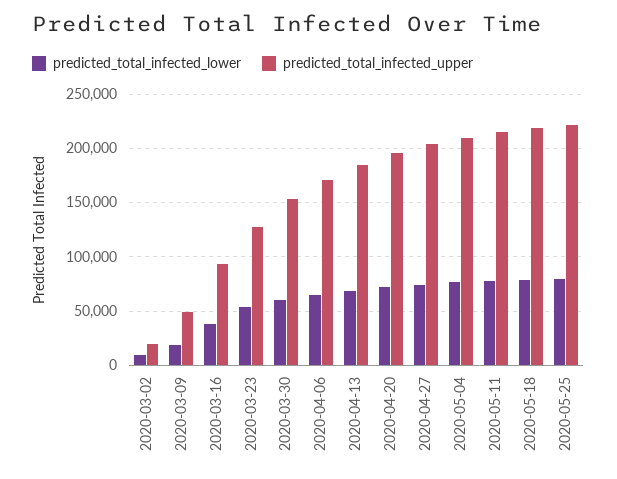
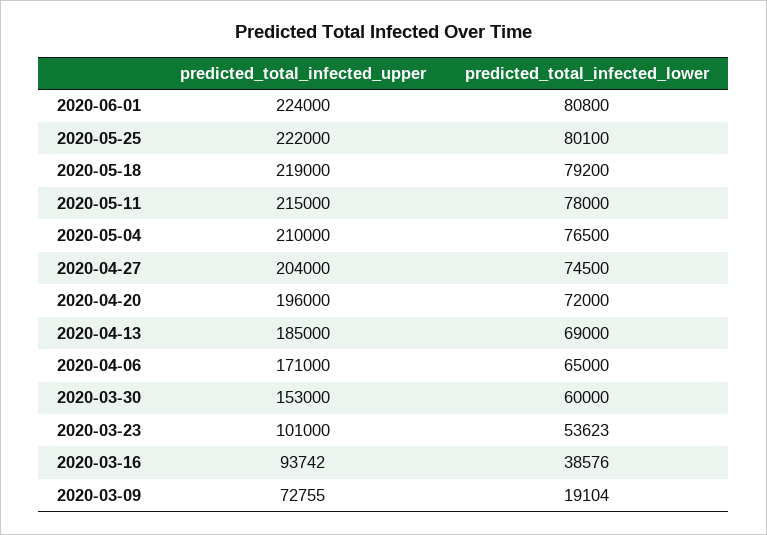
predicted_total_infected_lower, 2020-03-02: 10000 -> none
predicted_total_infected_upper, 2020-03-02: 20000 -> none
predicted_total_infected_upper, 2020-03-09: 50000 -> 72755
predicted_total_infected_upper, 2020-03-23: 130000 -> 101000
predicted_total_infected_upper, 2020-06-01: none -> 224000
predicted_total_infected_lower, 2020-06-01: none -> 80800

